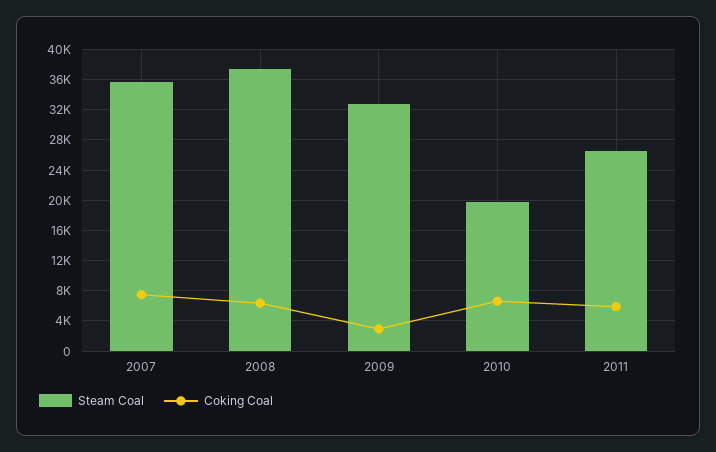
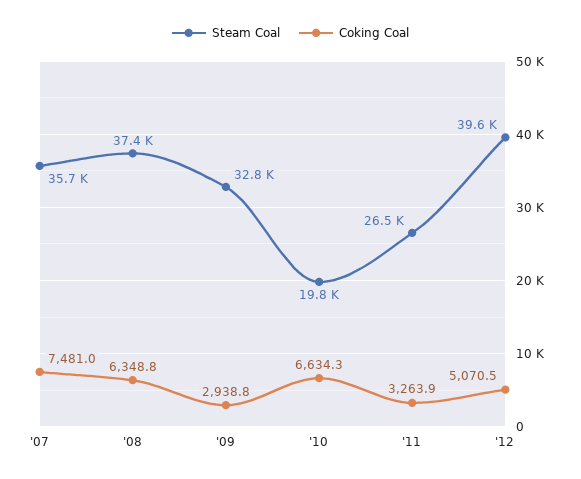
Coking Coal, 2011: 6000 -> 3263.9
Steam Coal, '12: none -> 39600
Coking Coal, '12: none -> 5070.5

